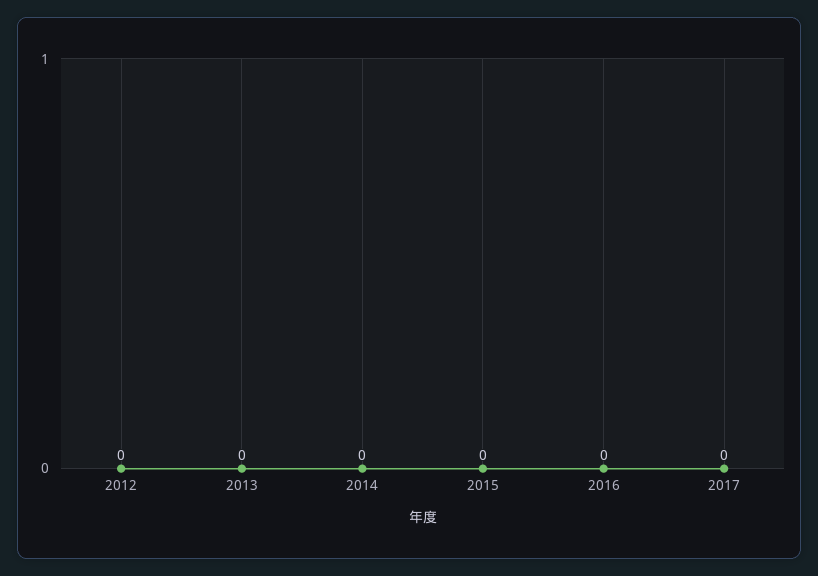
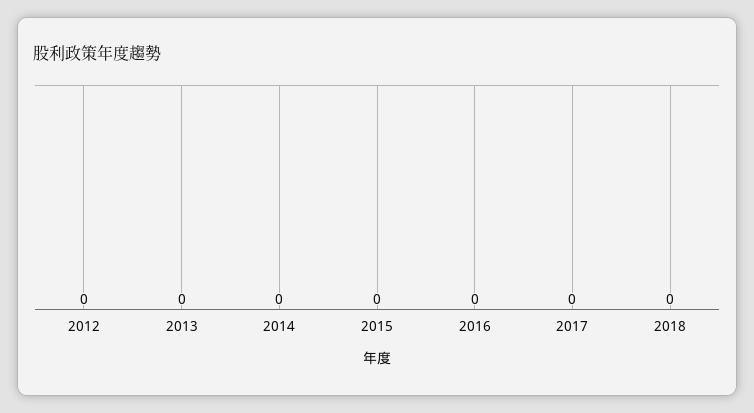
2018: none -> 0

